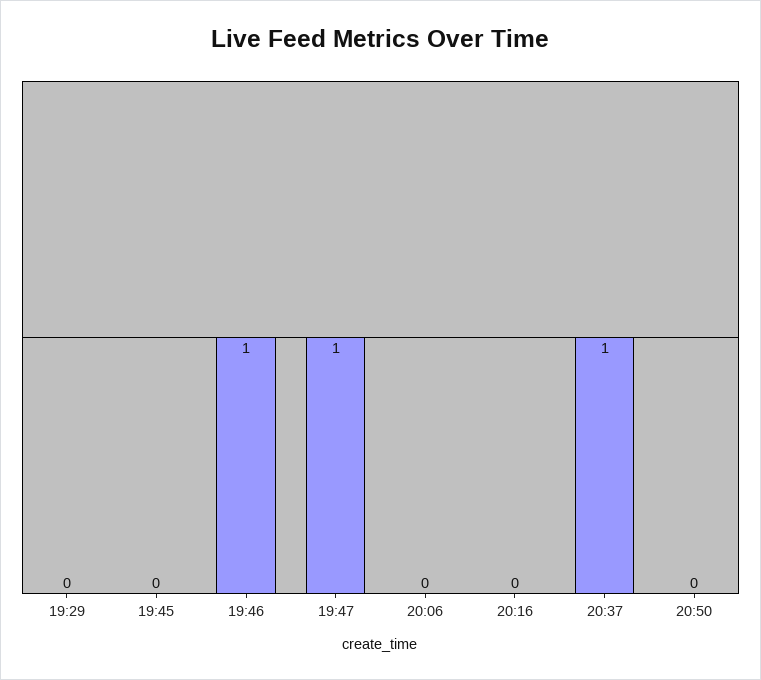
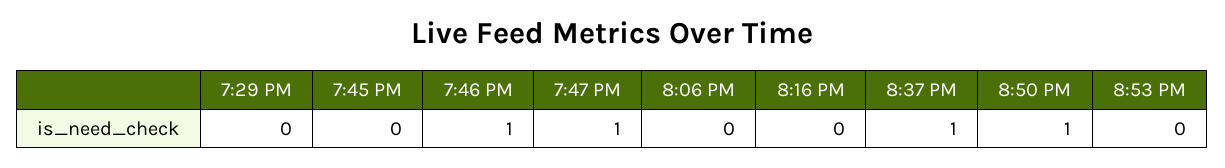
20:50: 0 -> 1
8:53 PM: none -> 0

